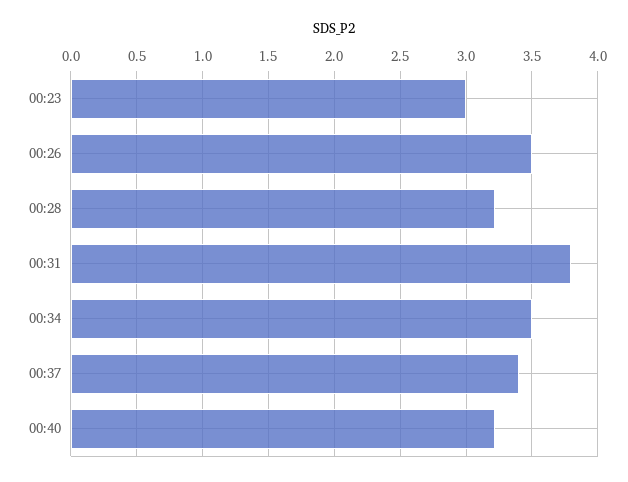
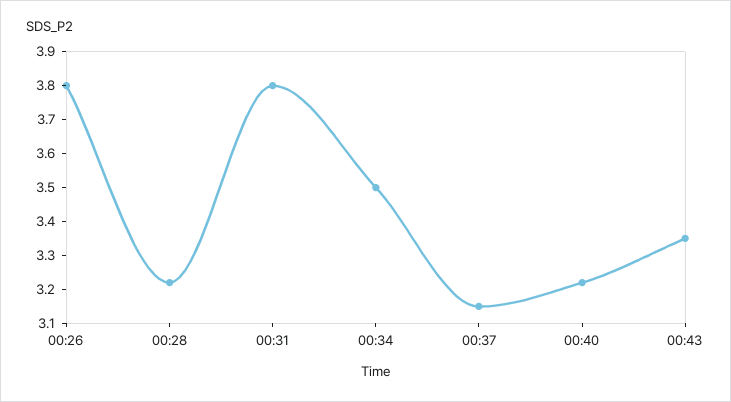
00:23: 3 -> none
00:26: 3.5 -> 3.8
00:37: 3.4 -> 3.15
00:43: none -> 3.35

